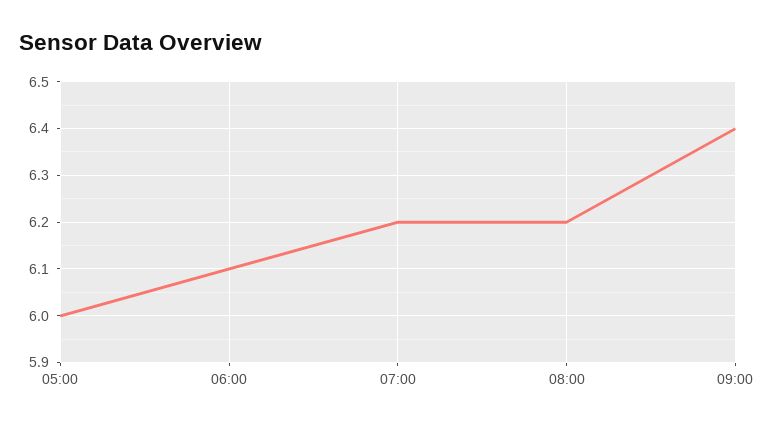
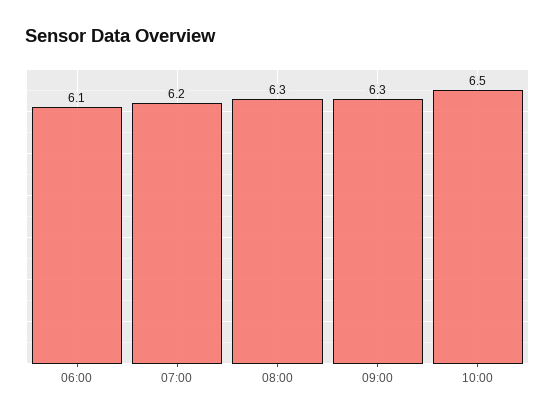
05:00: 6 -> none
08:00: 6.2 -> 6.3
09:00: 6.4 -> 6.3
10:00: none -> 6.5

